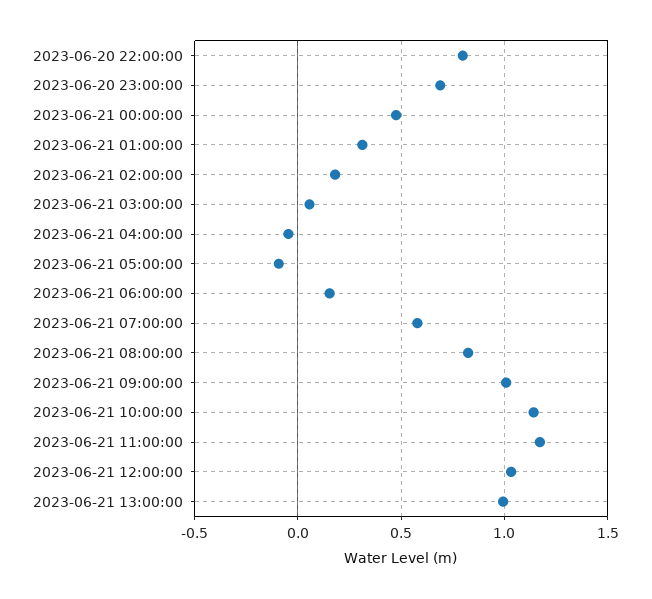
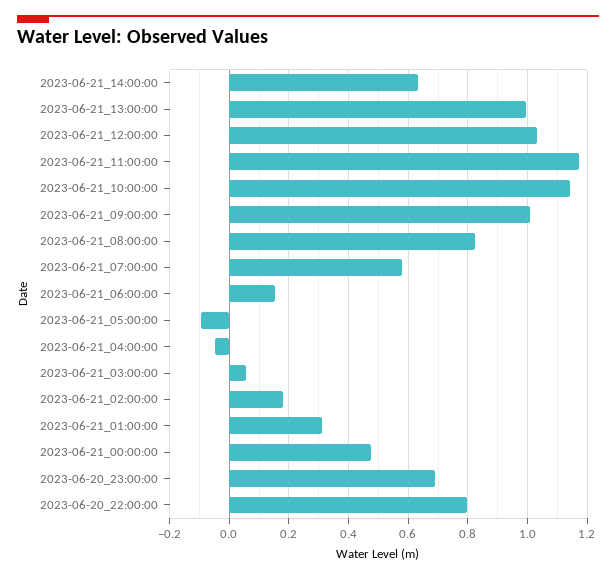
2023-06-21_14:00:00: none -> 0.625

